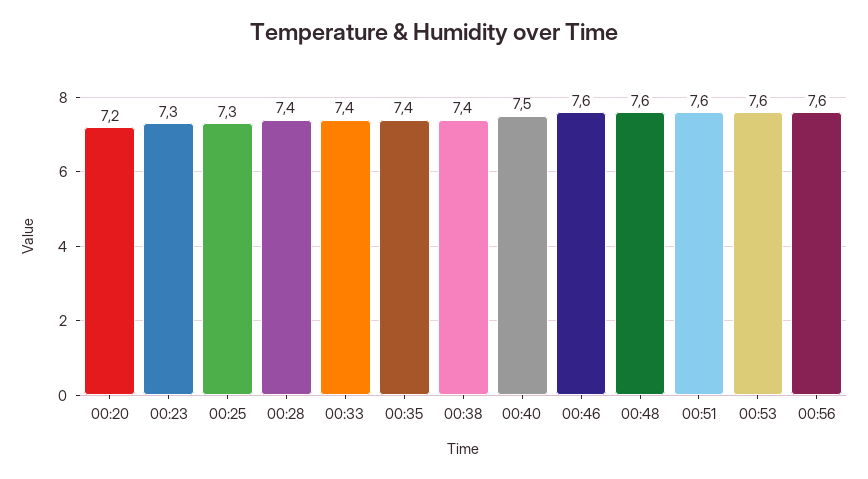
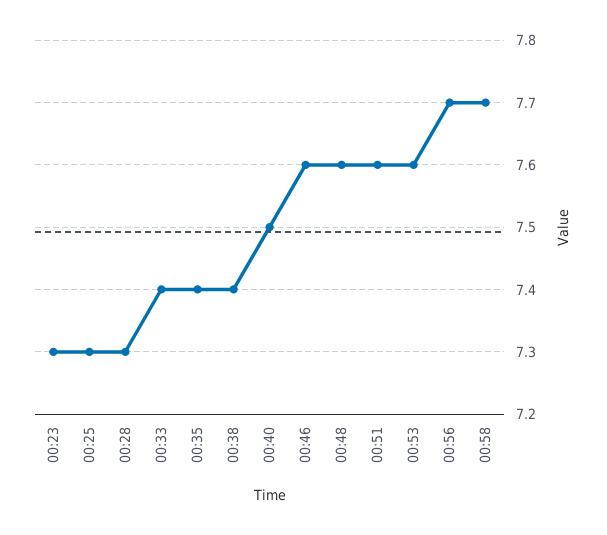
00:20: 7.2 -> none
00:28: 7.4 -> 7.3
00:56: 7.6 -> 7.7
00:58: none -> 7.7

